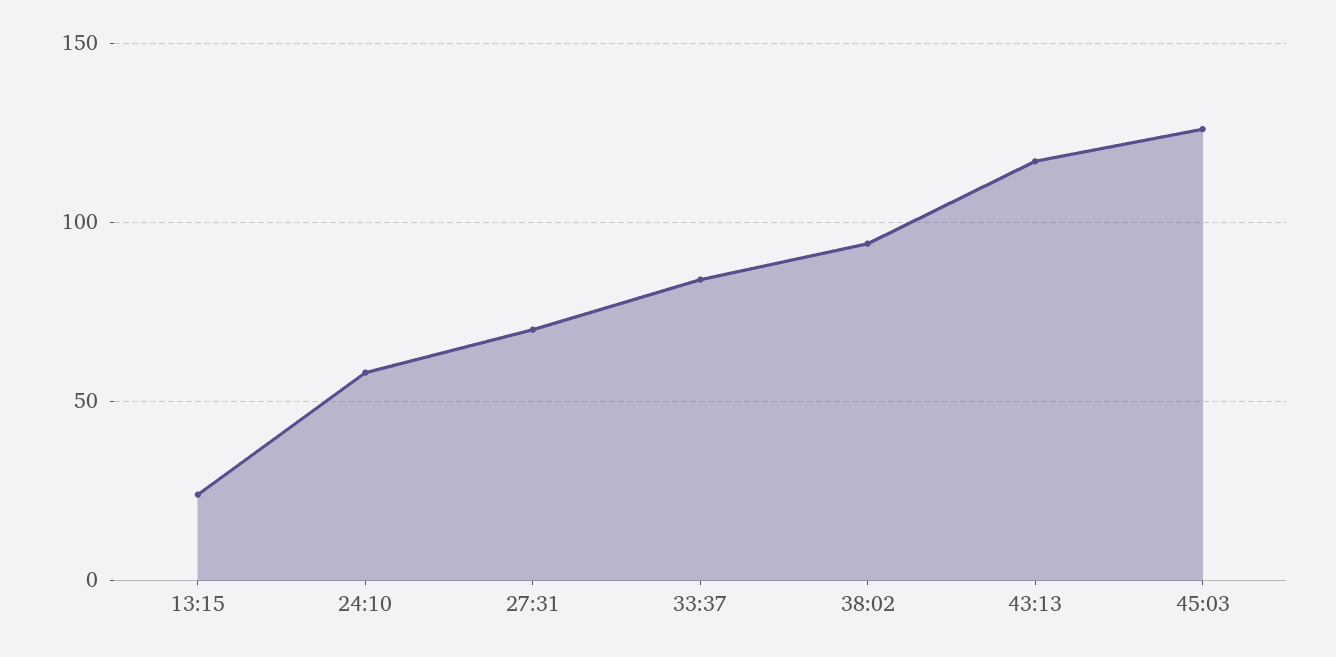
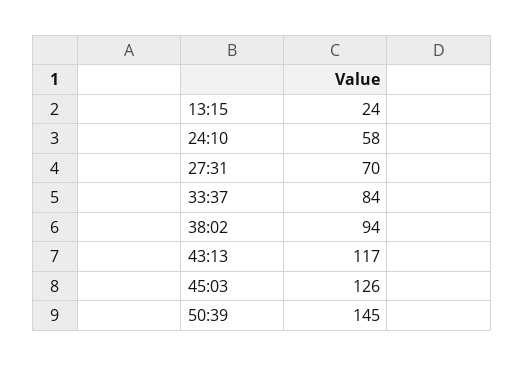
50:39: none -> 145

